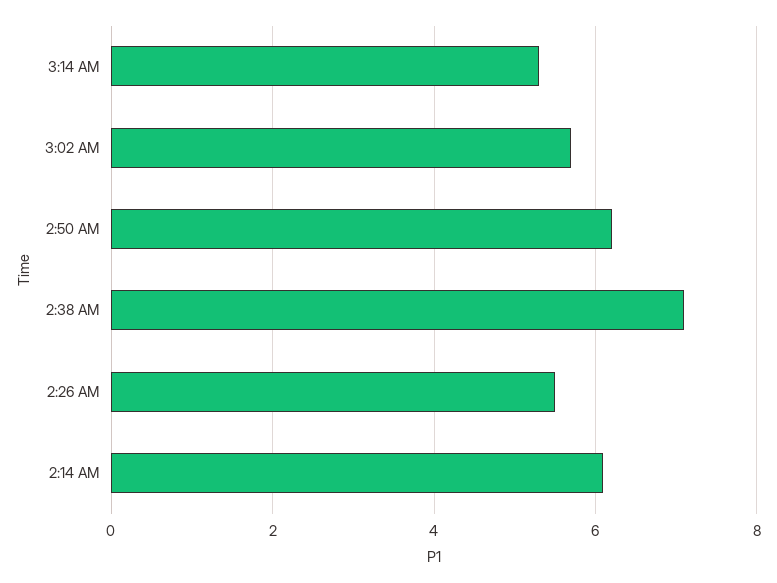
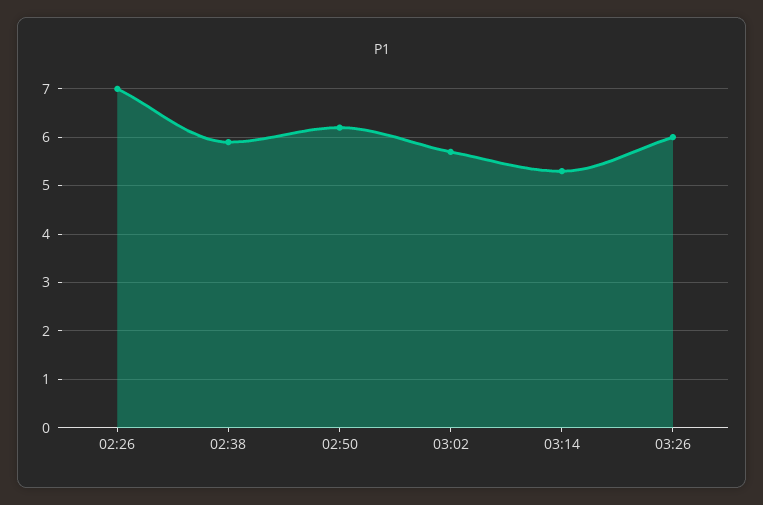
2:38 AM: 7 -> 6
2:26 AM: 5.5 -> 7
2:14 AM: 6 -> none
03:26: none -> 6

